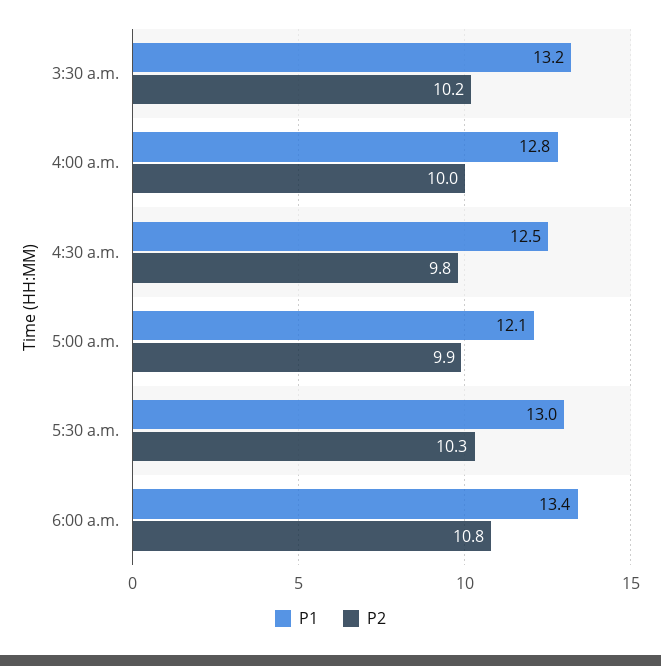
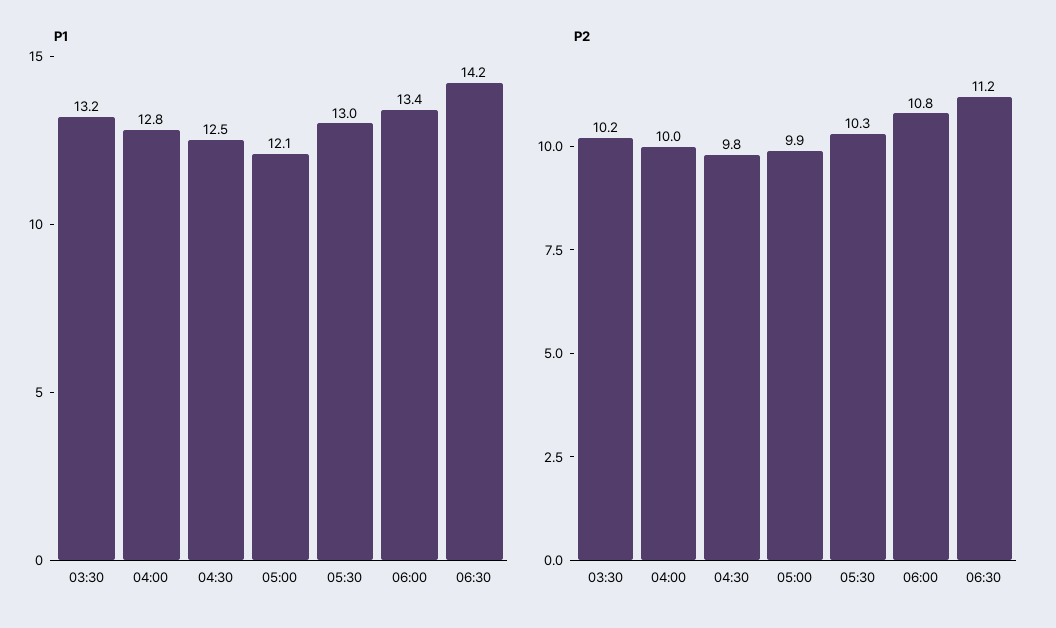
P1, 06:30: none -> 14.2
P2, 06:30: none -> 11.2

